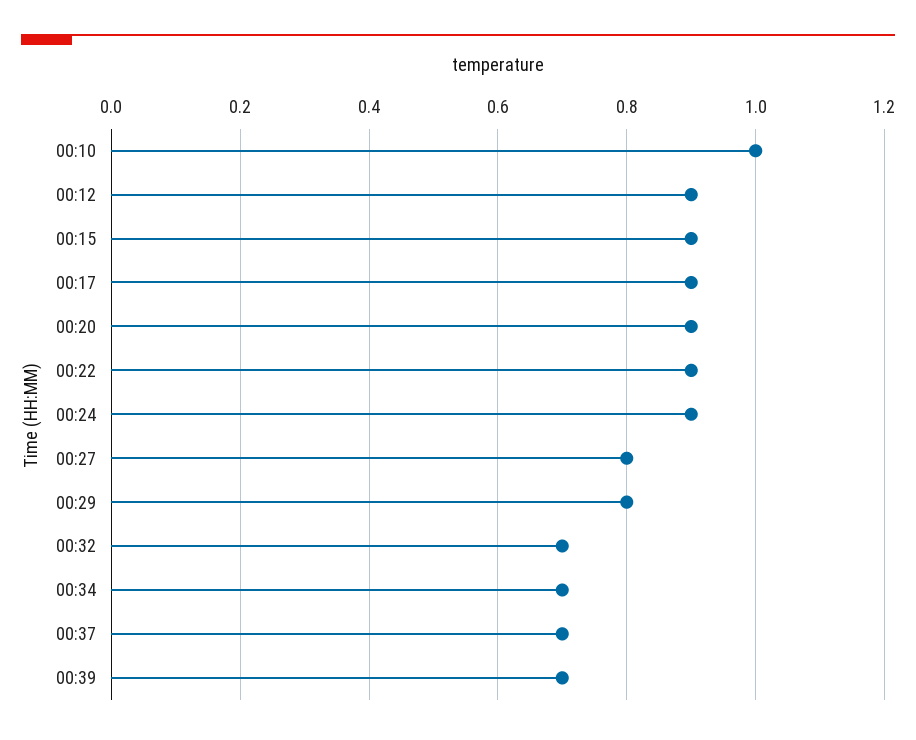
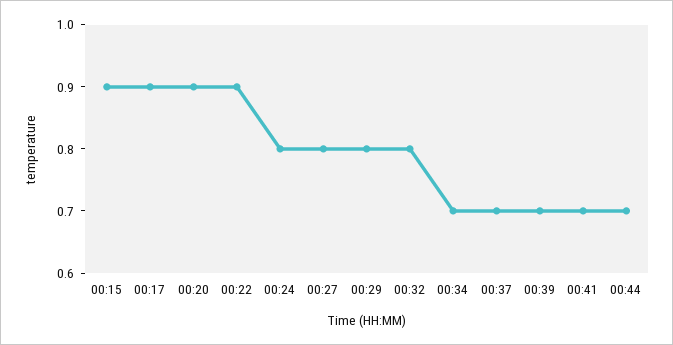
00:10: 1 -> none
00:12: 0.9 -> none
00:24: 0.9 -> 0.8
00:32: 0.7 -> 0.8
00:41: none -> 0.7
00:44: none -> 0.7

